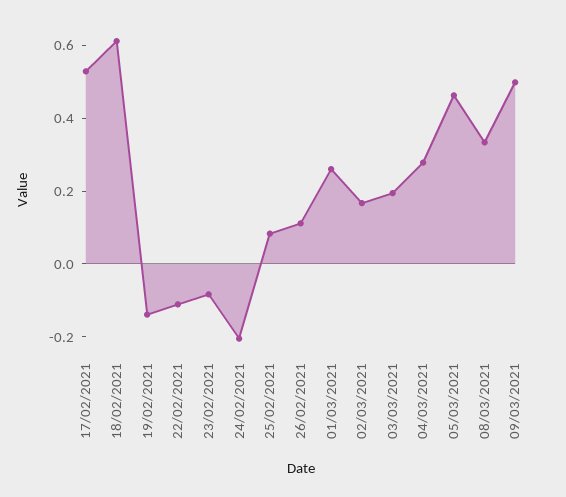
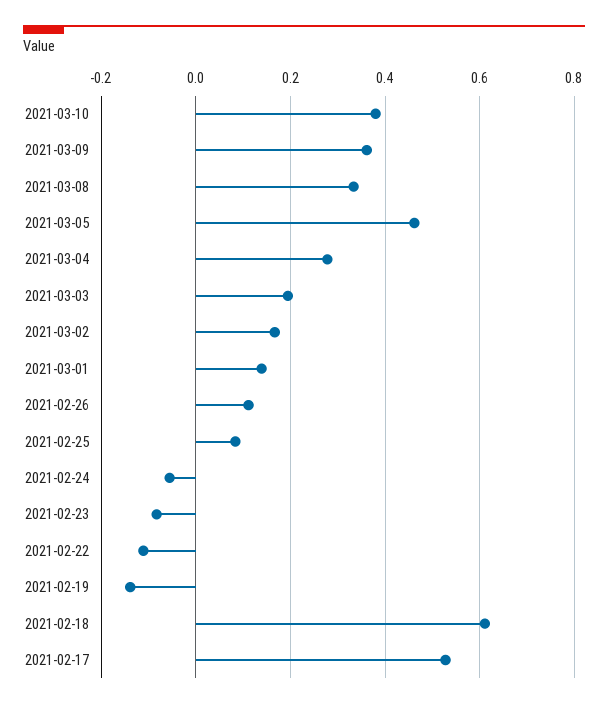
24/02/2021: -0.2 -> -0.06
01/03/2021: 0.25 -> 0.14
09/03/2021: 0.5 -> 0.36
2021-03-10: none -> 0.38

